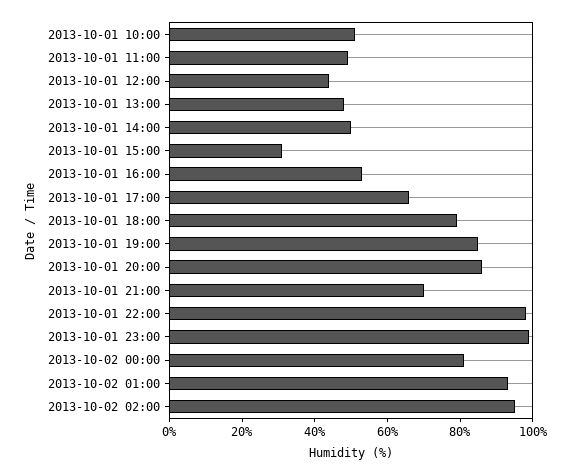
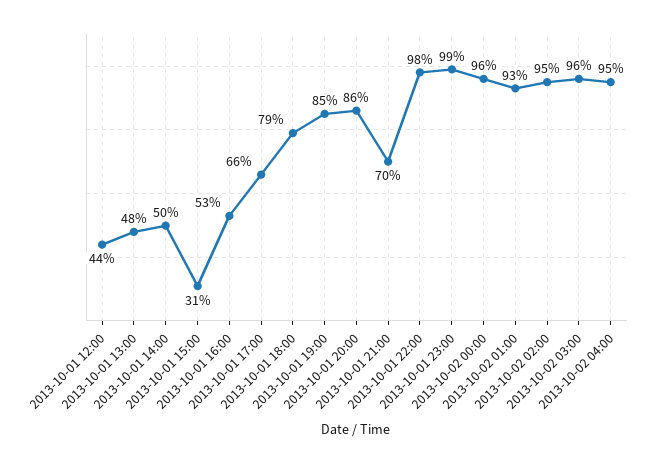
2013-10-01 10:00: 50 -> none
2013-10-01 11:00: 50 -> none
2013-10-02 00:00: 80 -> 96
2013-10-02 03:00: none -> 96
2013-10-02 04:00: none -> 95

